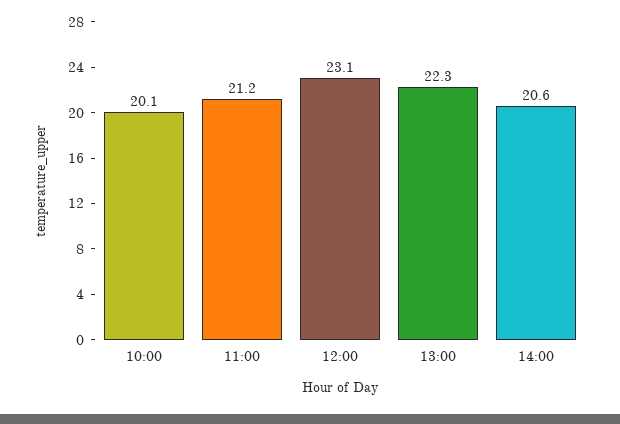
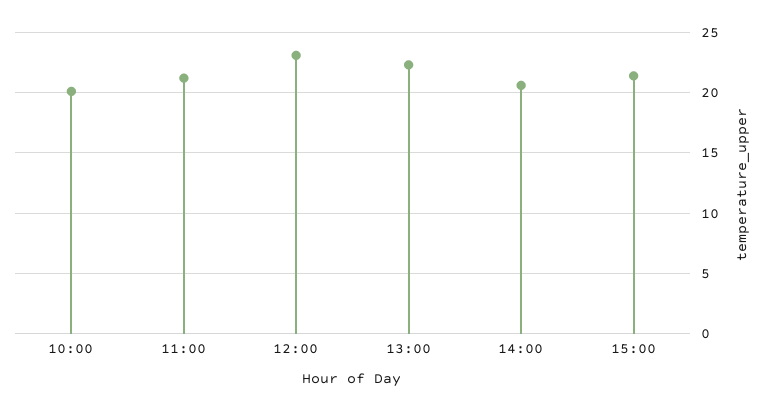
15:00: none -> 21.5

